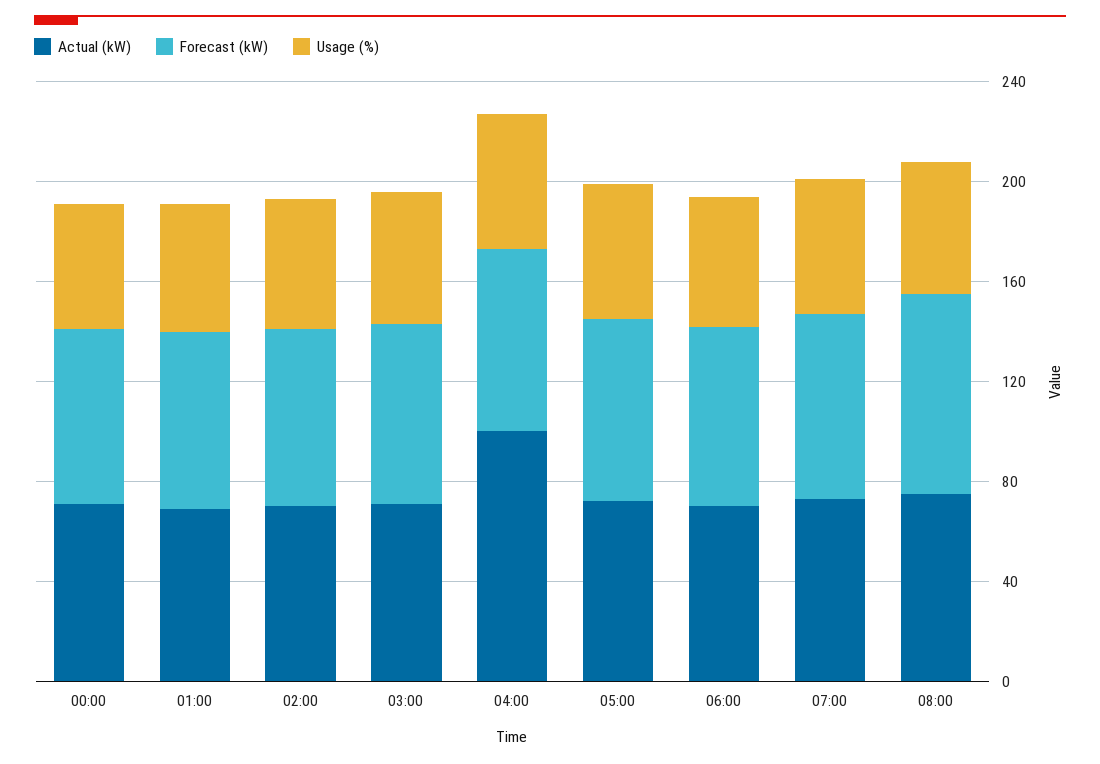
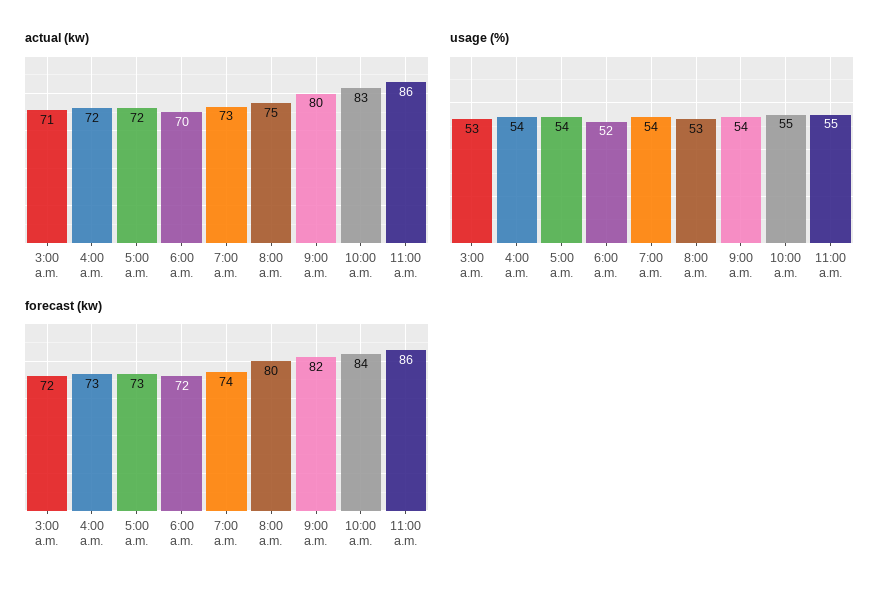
Actual (kW), 00:00: 70 -> none
Forecast (kW), 00:00: 70 -> none
Usage (%), 00:00: 50 -> none
Actual (kW), 01:00: 70 -> none
Forecast (kW), 01:00: 70 -> none
Usage (%), 01:00: 50 -> none
Actual (kW), 02:00: 70 -> none
Forecast (kW), 02:00: 70 -> none
Usage (%), 02:00: 50 -> none
Actual (kW), 04:00: 100 -> 72
Actual (kW), 9:00 a.m.: none -> 80
Actual (kW), 10:00 a.m.: none -> 83
Actual (kW), 11:00 a.m.: none -> 86
Usage (%), 9:00 a.m.: none -> 54
Usage (%), 10:00 a.m.: none -> 55
Usage (%), 11:00 a.m.: none -> 55
Forecast (kW), 9:00 a.m.: none -> 82
Forecast (kW), 10:00 a.m.: none -> 84
Forecast (kW), 11:00 a.m.: none -> 86

